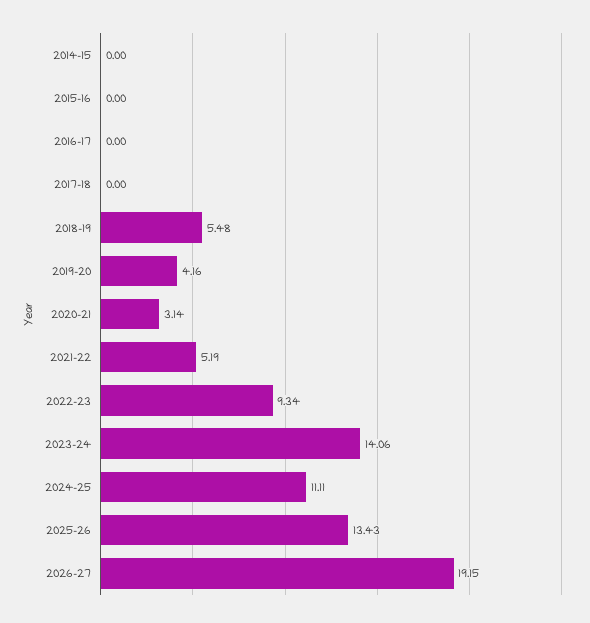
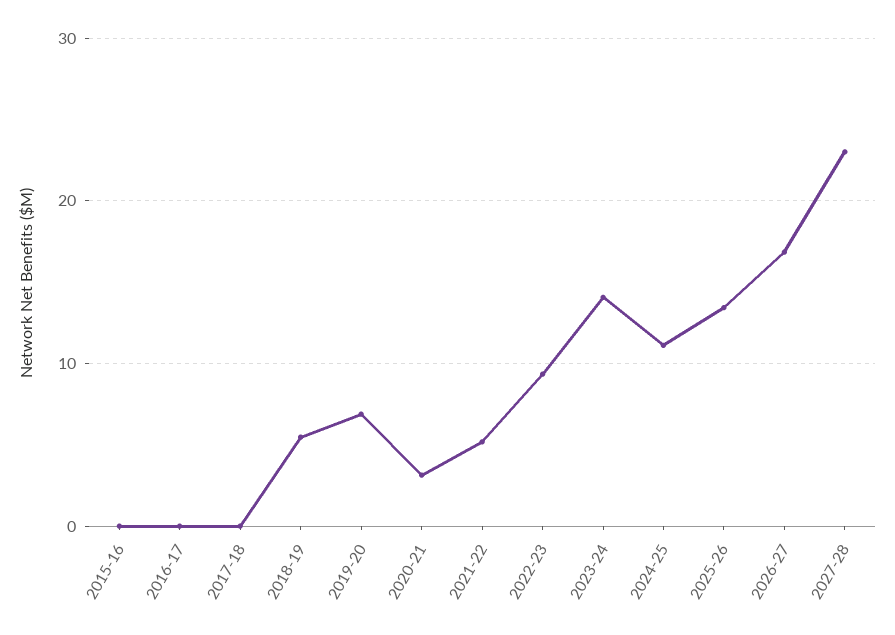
2014-15: 0 -> none
2019-20: 4.16 -> 7
2026-27: 19.15 -> 17
2027-28: none -> 23

